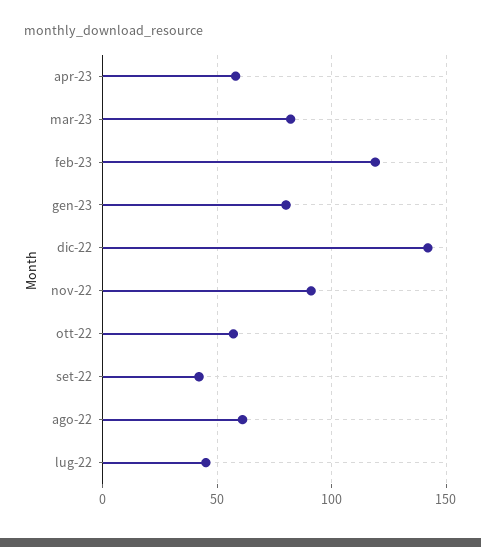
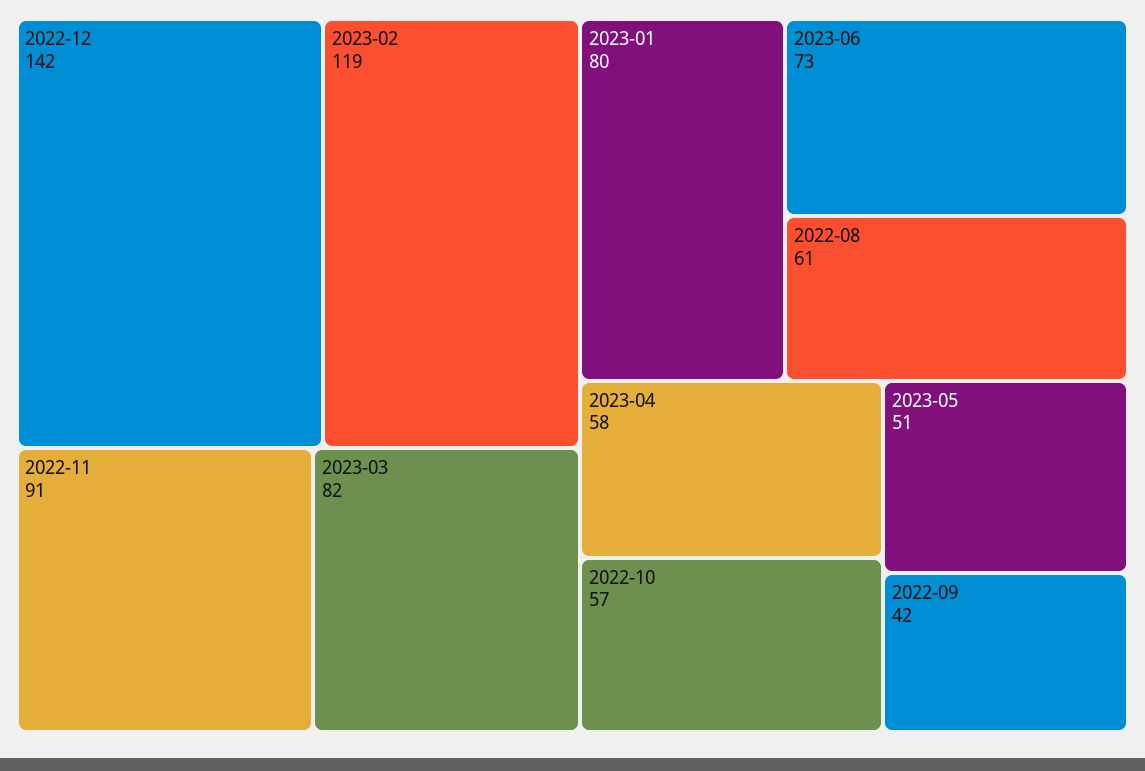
lug-22: 45 -> none
2023-06: none -> 73
2023-05: none -> 51

